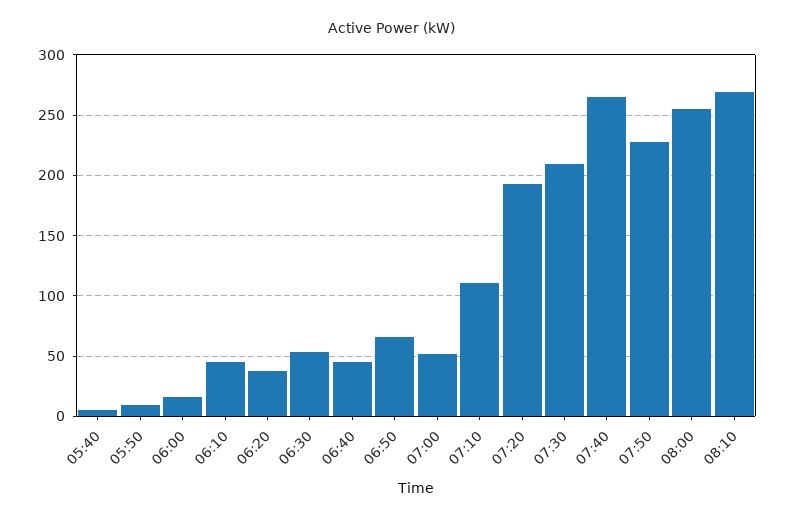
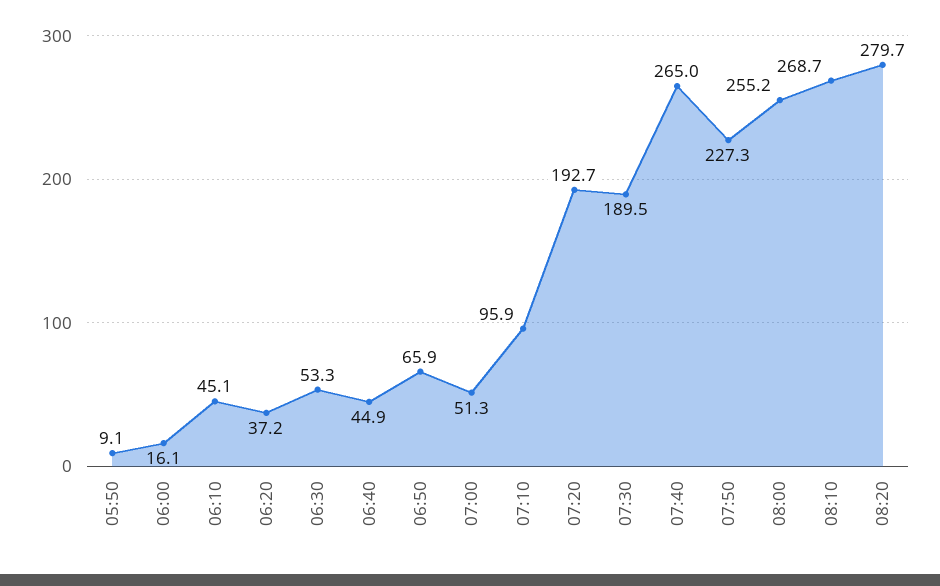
05:40: 5 -> none
07:10: 110 -> 95.9
07:30: 210 -> 189.5
08:20: none -> 279.7

